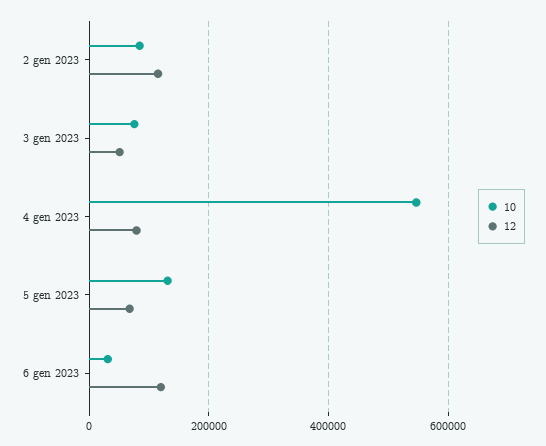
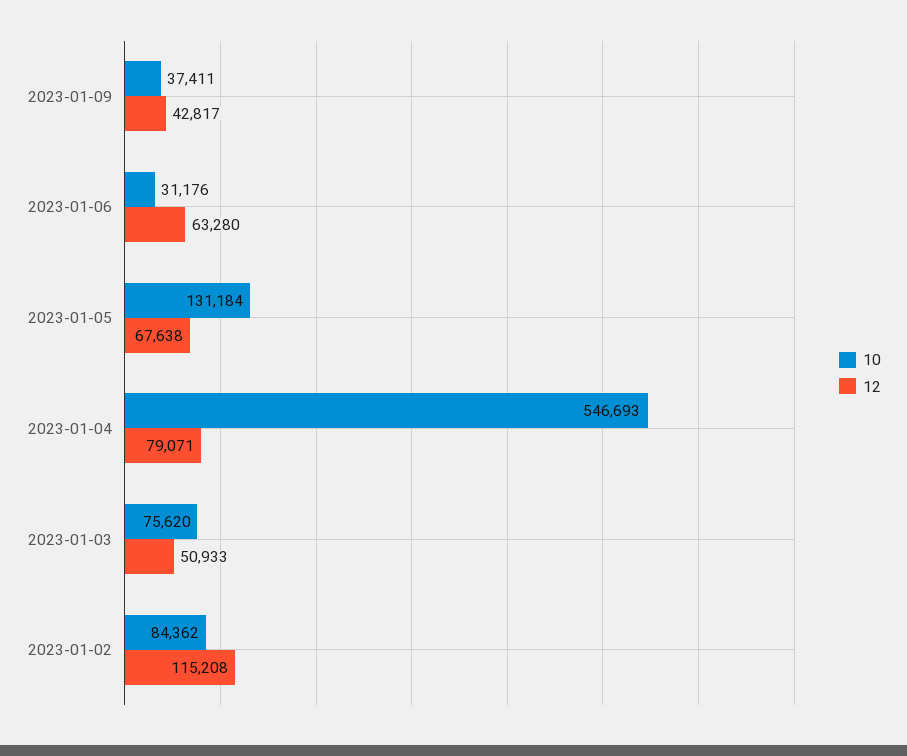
12, 6 gen 2023: 120000 -> 63280
10, 2023-01-09: none -> 37411
12, 2023-01-09: none -> 42817

